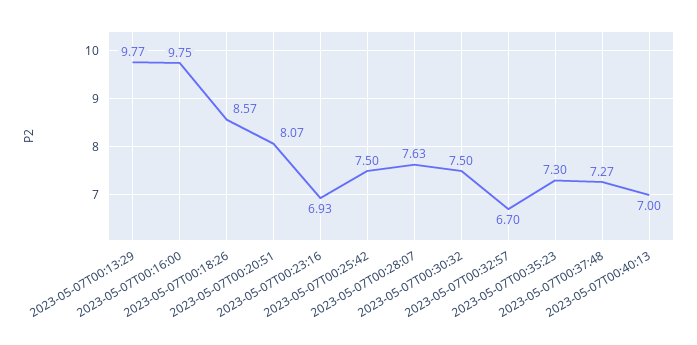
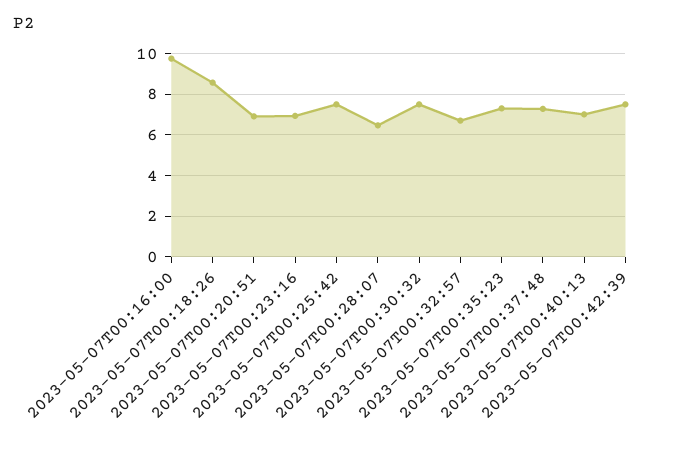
2023-05-07T00:13:29: 9.77 -> none
2023-05-07T00:20:51: 8.07 -> 7
2023-05-07T00:28:07: 7.63 -> 6.5
2023-05-07T00:42:39: none -> 7.5

